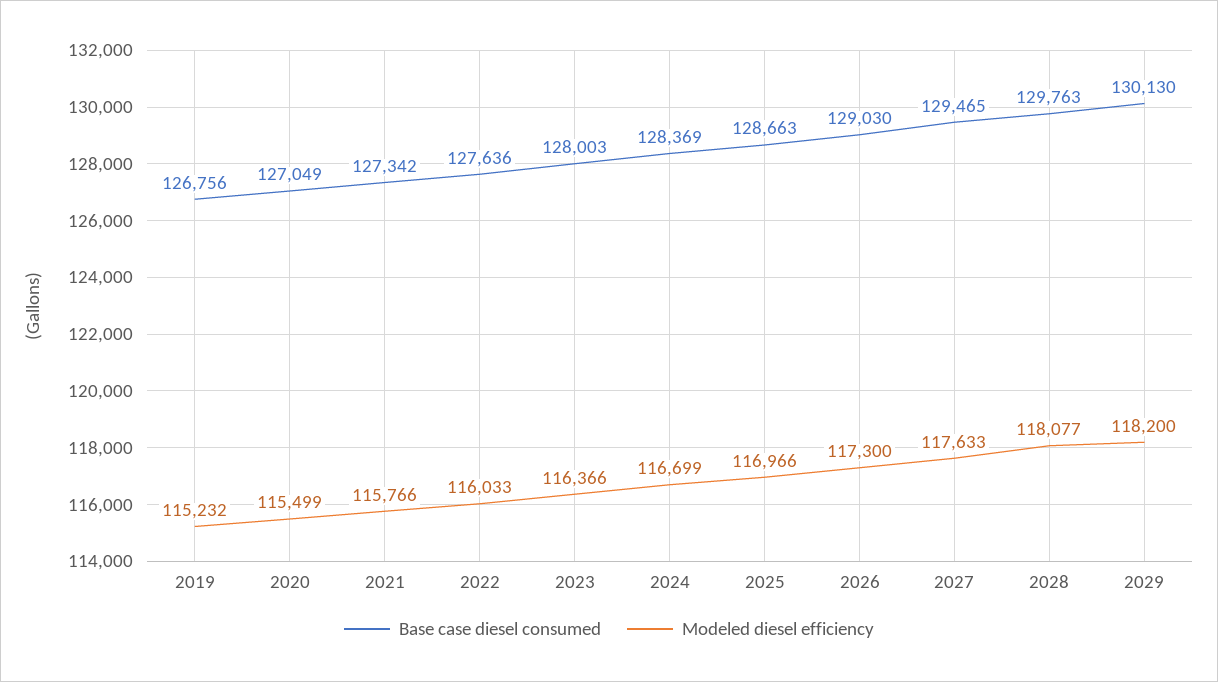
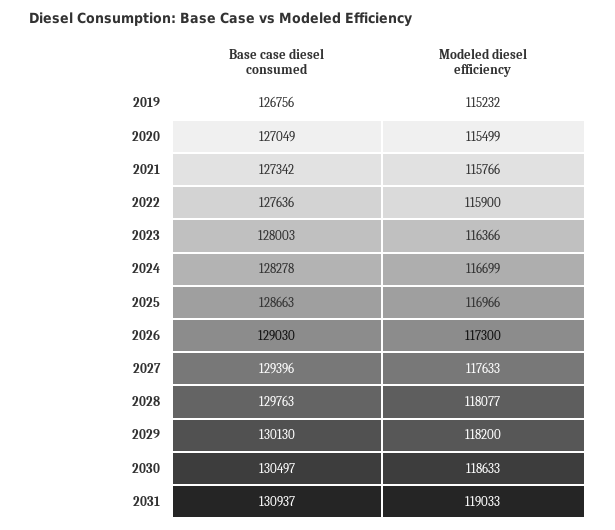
Modeled diesel efficiency, 2022: 116033 -> 115900
Base case diesel consumed, 2024: 128369 -> 128278
Base case diesel consumed, 2027: 129465 -> 129396
Base case diesel consumed, 2030: none -> 130497
Modeled diesel efficiency, 2030: none -> 118633
Base case diesel consumed, 2031: none -> 130937
Modeled diesel efficiency, 2031: none -> 119033

